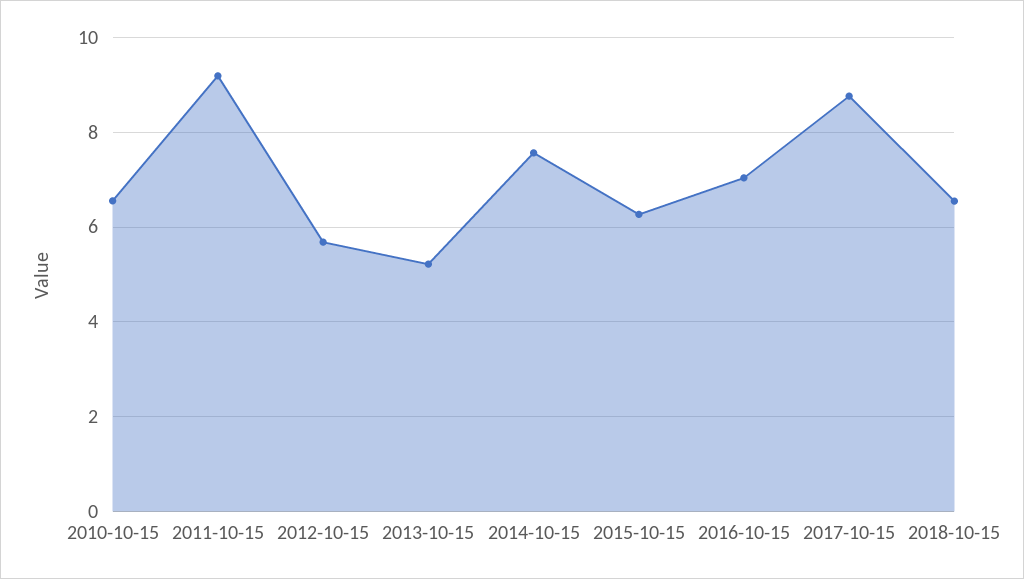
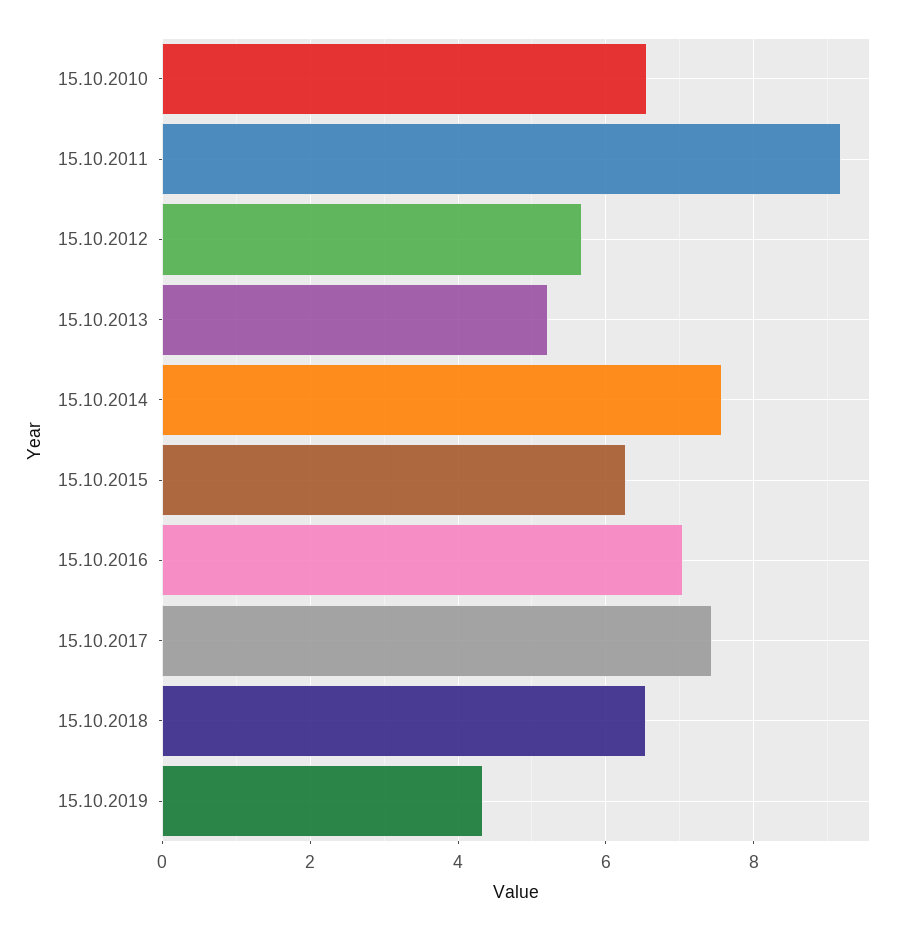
2017-10-15: 8.8 -> 7.4
15.10.2019: none -> 4.4

